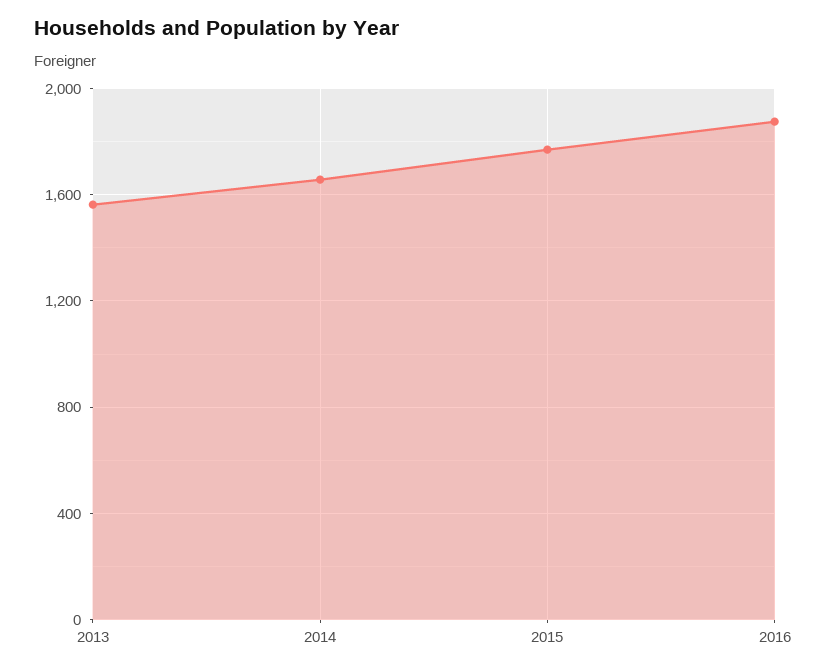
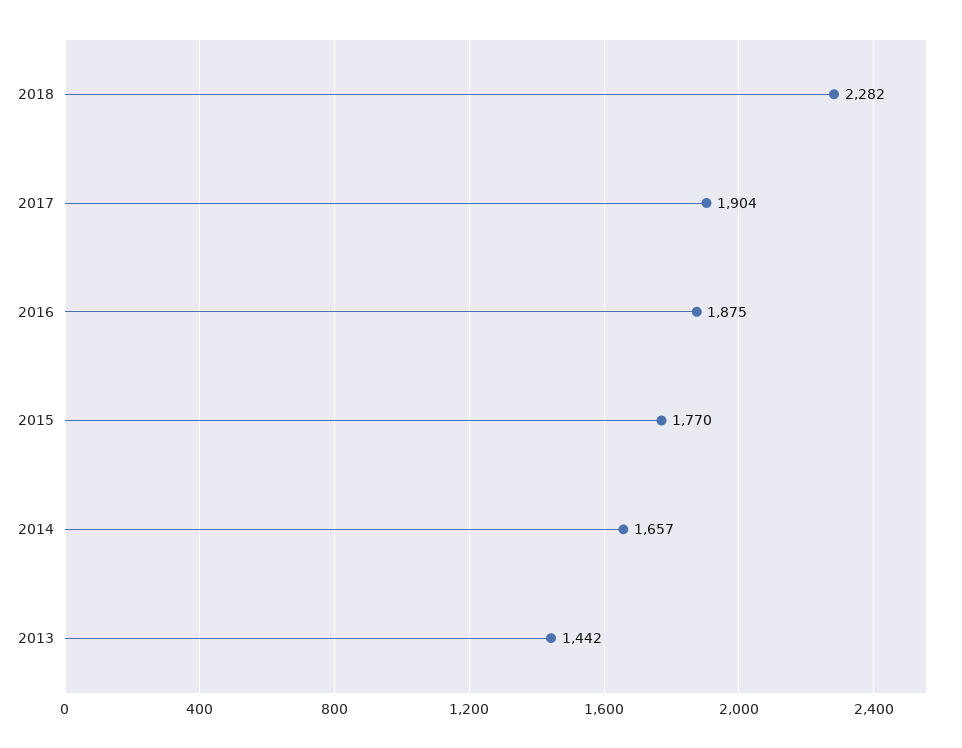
2013: 1550 -> 1442
2018: none -> 2282
2017: none -> 1904

